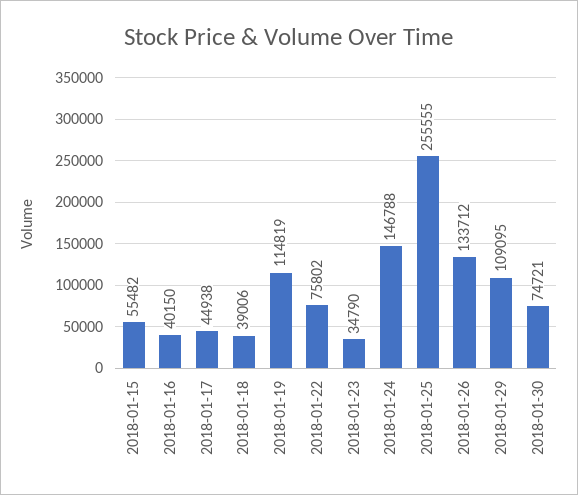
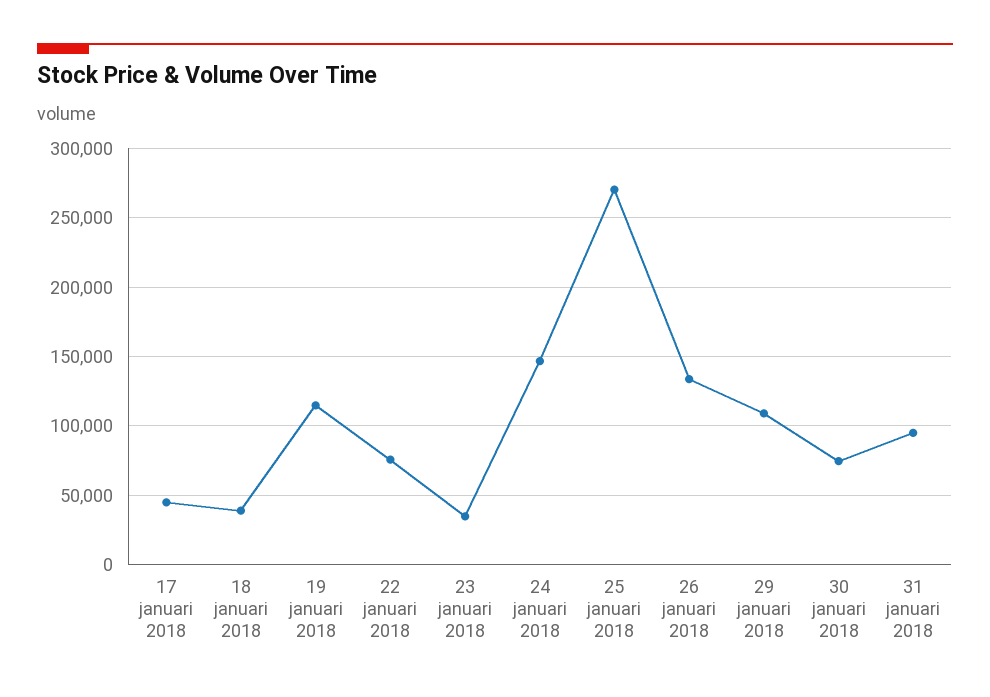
2018-01-15: 55482 -> none
2018-01-16: 40150 -> none
2018-01-25: 255555 -> 270000
31 januari 2018: none -> 95000

